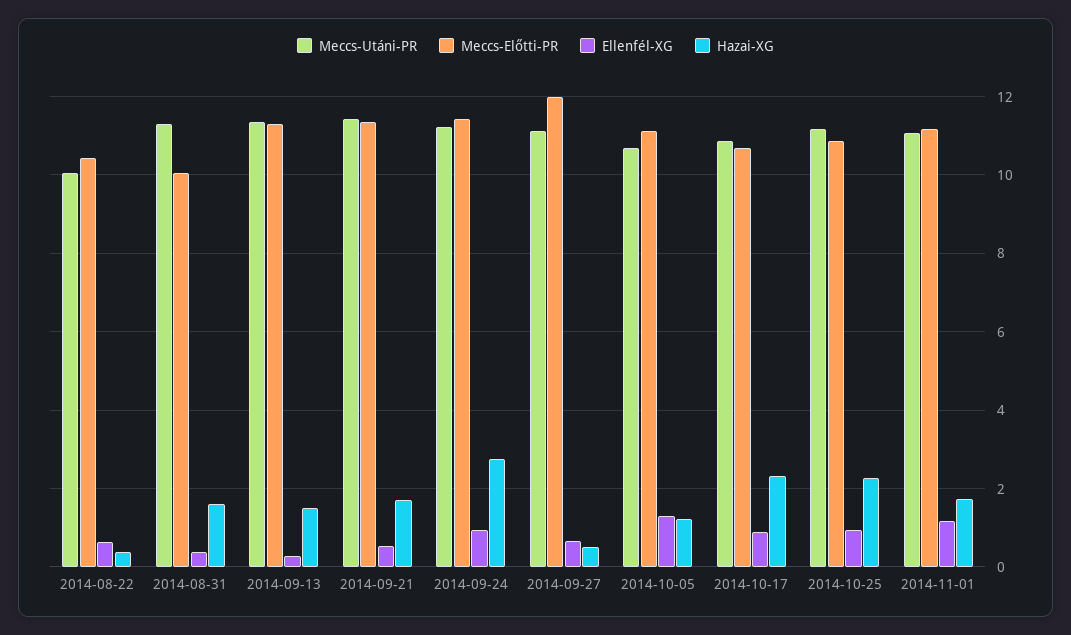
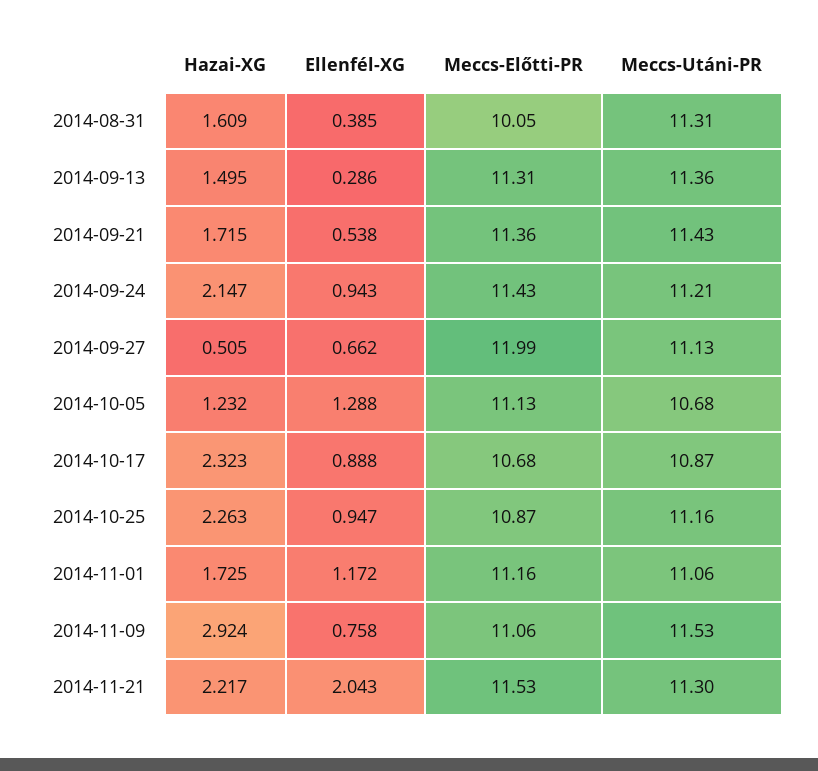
Meccs-Utáni-PR, 2014-08-22: 10 -> none
Meccs-Előtti-PR, 2014-08-22: 10.4 -> none
Ellenfél-XG, 2014-08-22: 0.6 -> none
Hazai-XG, 2014-08-22: 0.4 -> none
Hazai-XG, 2014-09-24: 2.8 -> 2.147
Hazai-XG, 2014-11-09: none -> 2.924
Ellenfél-XG, 2014-11-09: none -> 0.758
Meccs-Előtti-PR, 2014-11-09: none -> 11.06
Meccs-Utáni-PR, 2014-11-09: none -> 11.53
Hazai-XG, 2014-11-21: none -> 2.217
Ellenfél-XG, 2014-11-21: none -> 2.043
Meccs-Előtti-PR, 2014-11-21: none -> 11.53
Meccs-Utáni-PR, 2014-11-21: none -> 11.3

